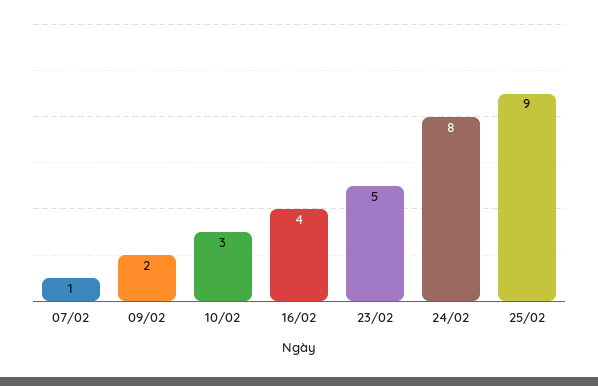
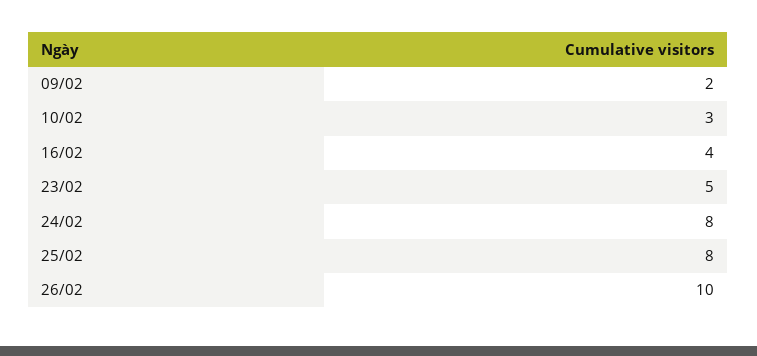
07/02: 1 -> none
25/02: 9 -> 8
26/02: none -> 10

